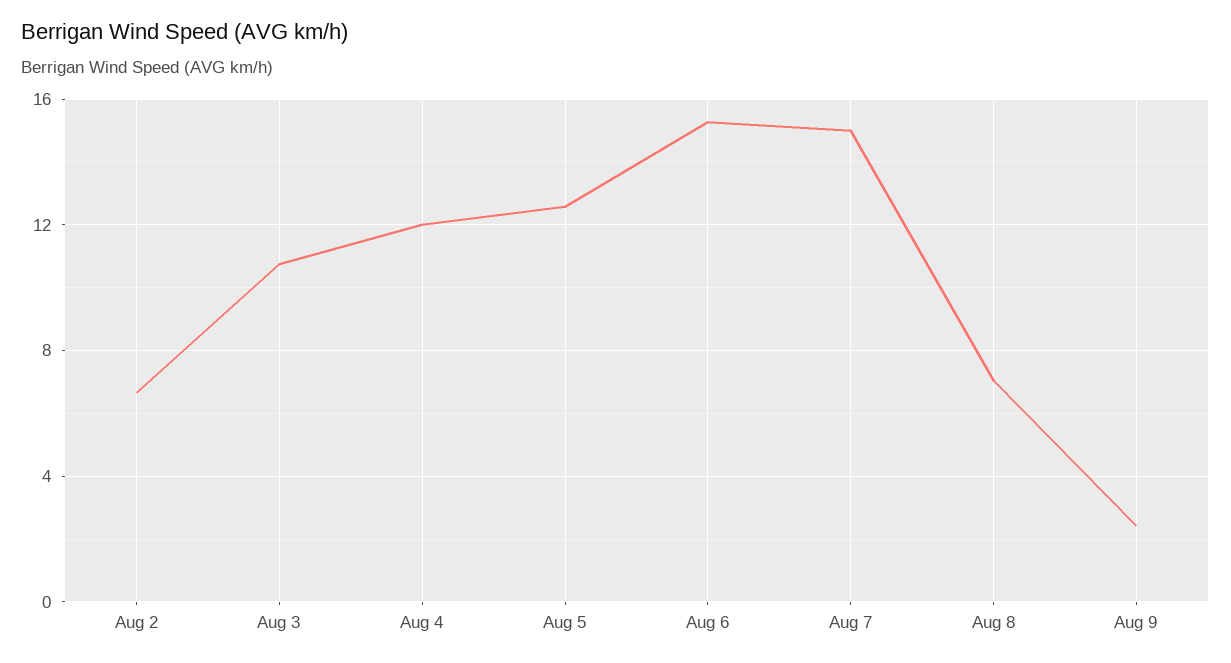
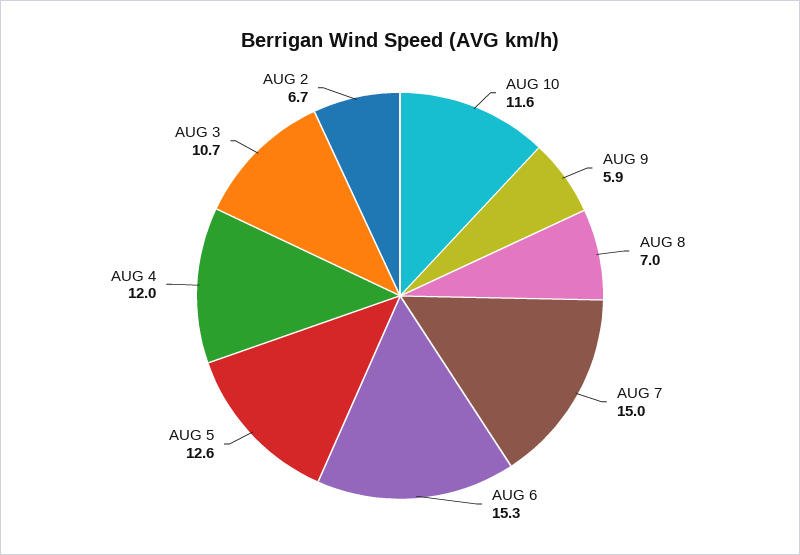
Aug 9: 2.5 -> 5.9
AUG 10: none -> 11.6

